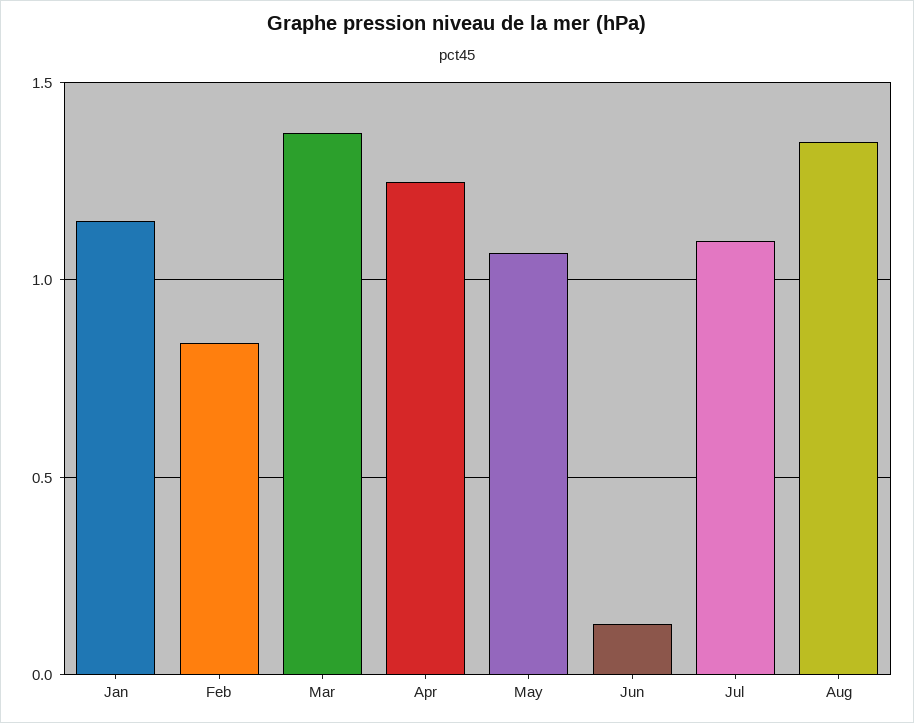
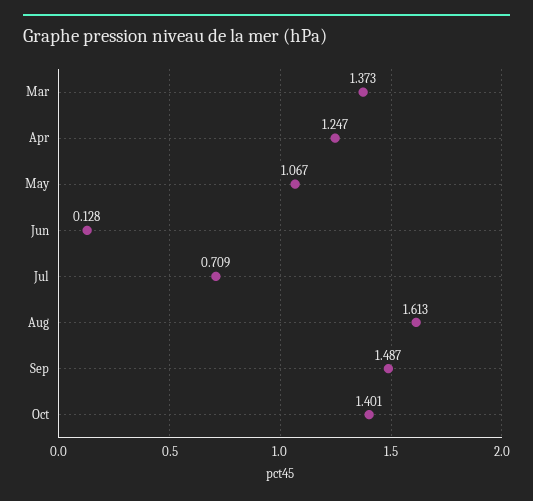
Jan: 1.15 -> none
Feb: 0.85 -> none
Jul: 1.1 -> 0.709
Aug: 1.35 -> 1.613
Sep: none -> 1.487
Oct: none -> 1.401

